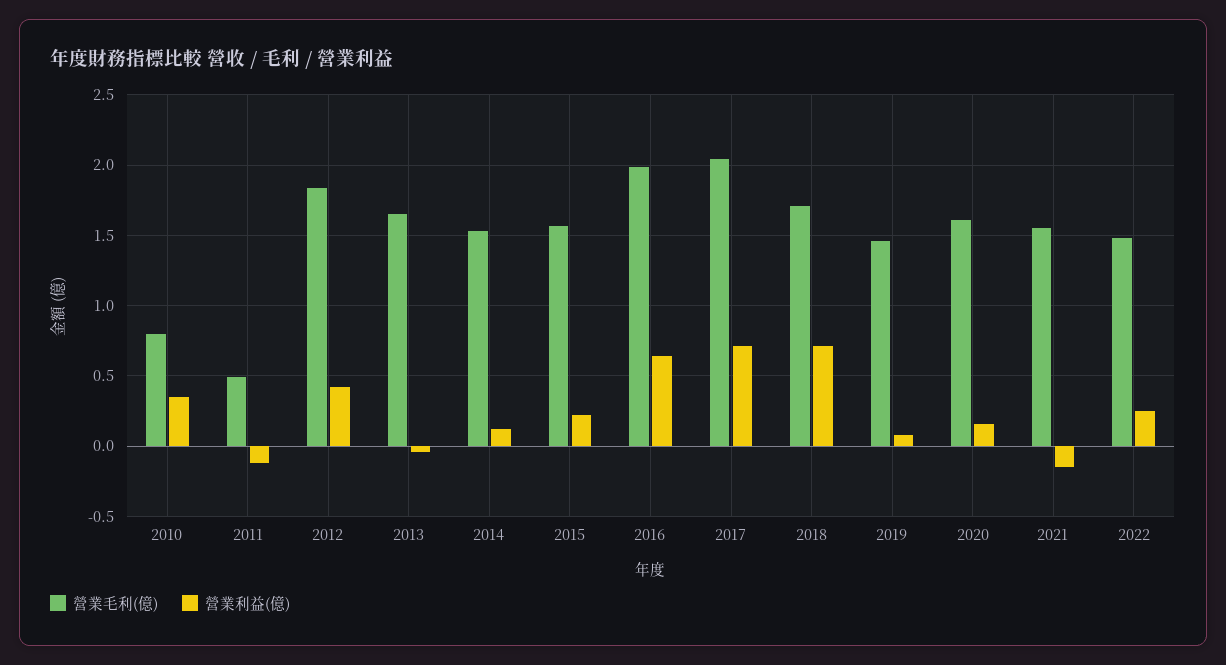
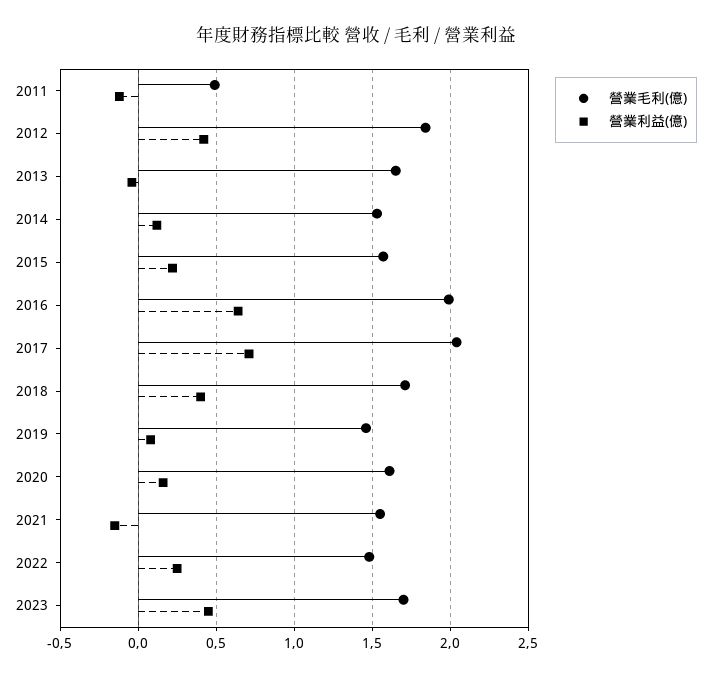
營業毛利(億), 2010: 0.8 -> none
營業利益(億), 2010: 0.35 -> none
營業利益(億), 2018: 0.7 -> 0.4
營業毛利(億), 2023: none -> 1.7
營業利益(億), 2023: none -> 0.45

